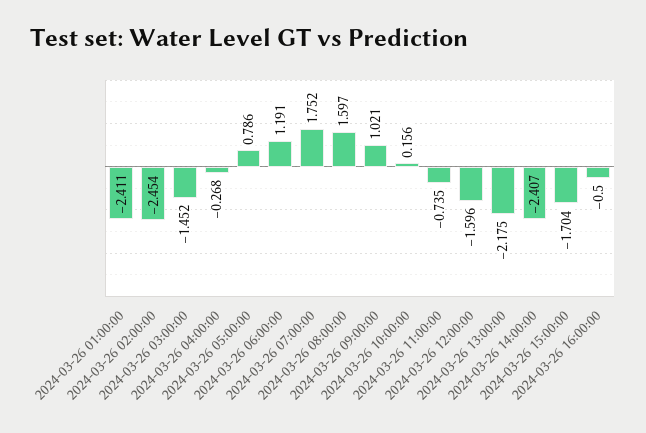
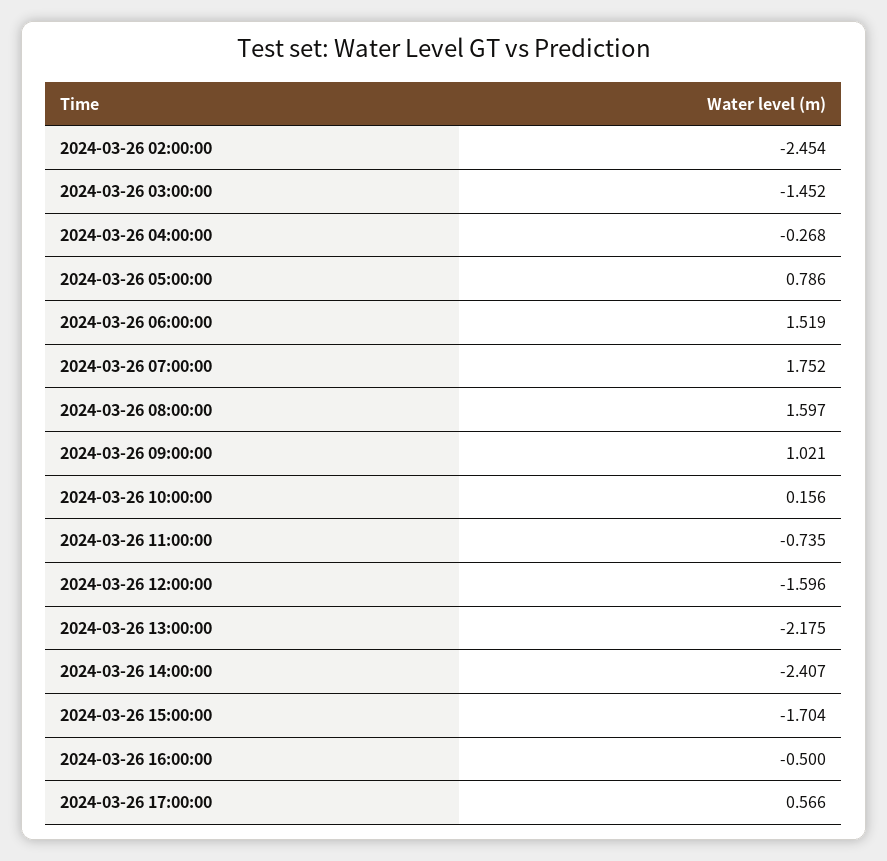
2024-03-26 01:00:00: -2.411 -> none
2024-03-26 06:00:00: 1.191 -> 1.519
2024-03-26 17:00:00: none -> 0.566

